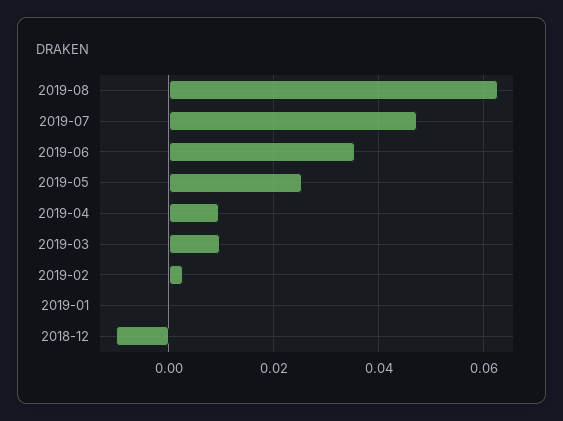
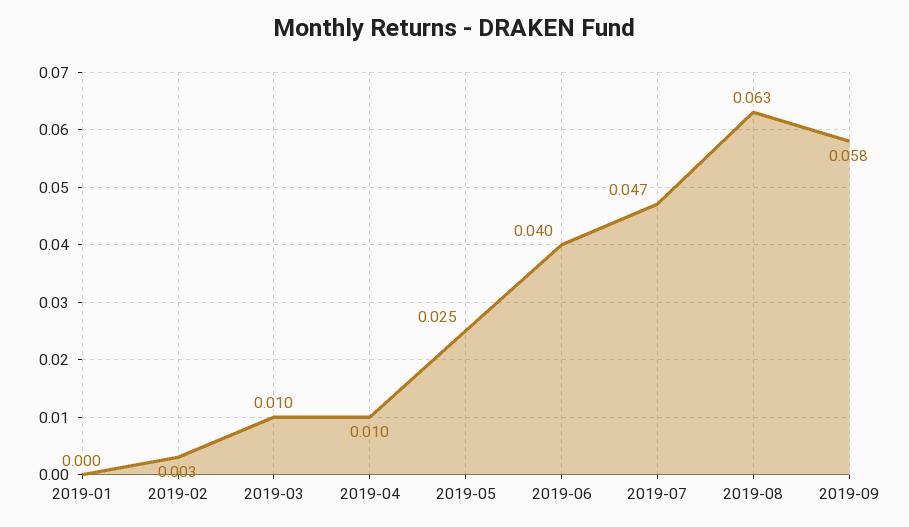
2019-06: 0.036 -> 0.04
2018-12: -0.01 -> none
2019-09: none -> 0.058

